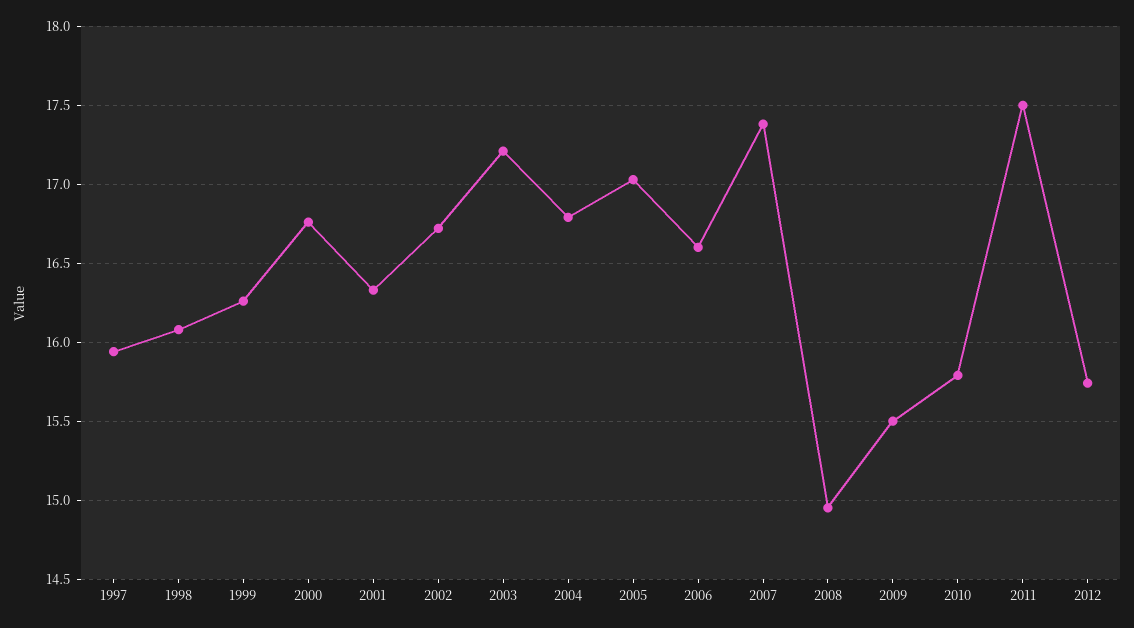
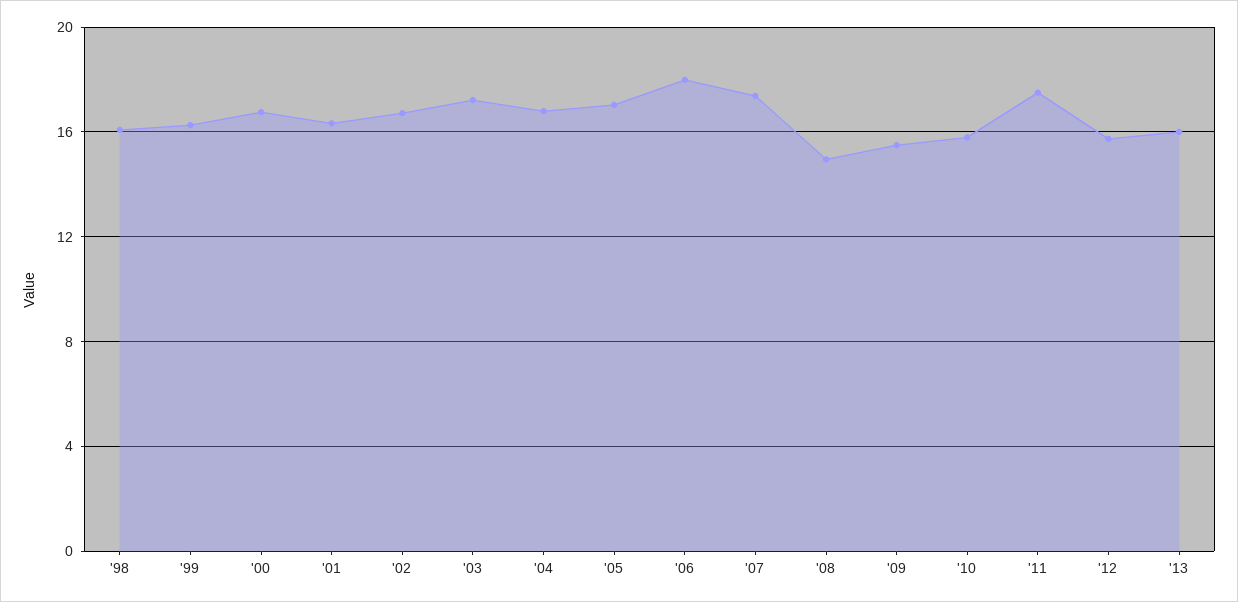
1997: 15.95 -> none
2006: 16.6 -> 18
'13: none -> 16

